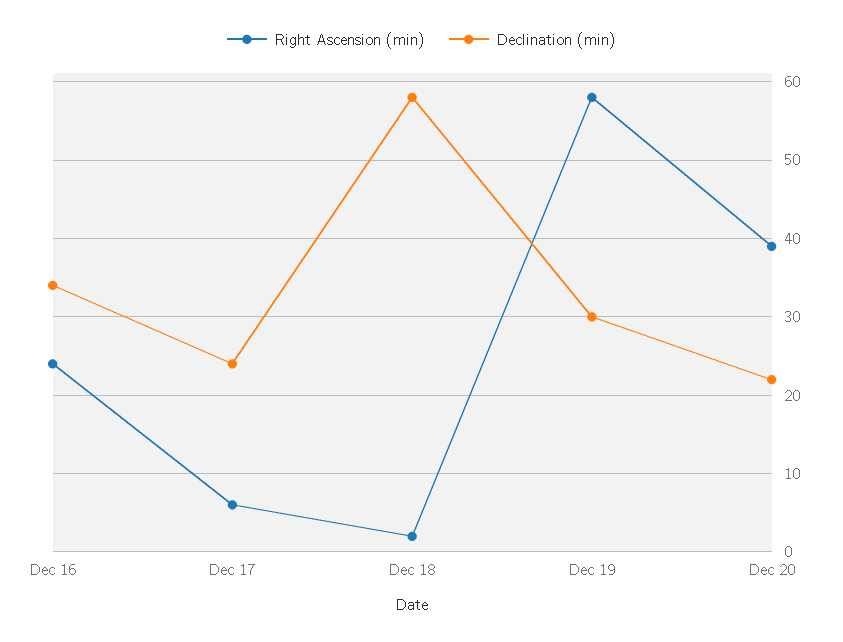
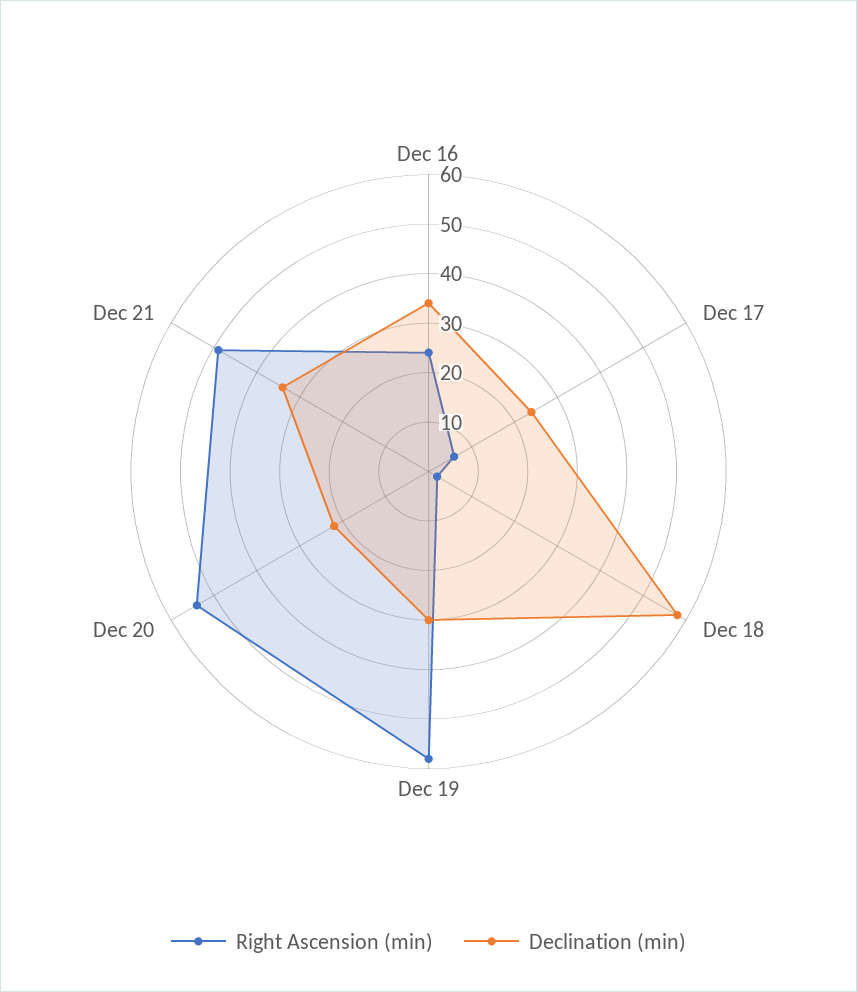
Right Ascension (min), Dec 20: 39 -> 55
Right Ascension (min), Dec 21: none -> 50
Declination (min), Dec 21: none -> 35

